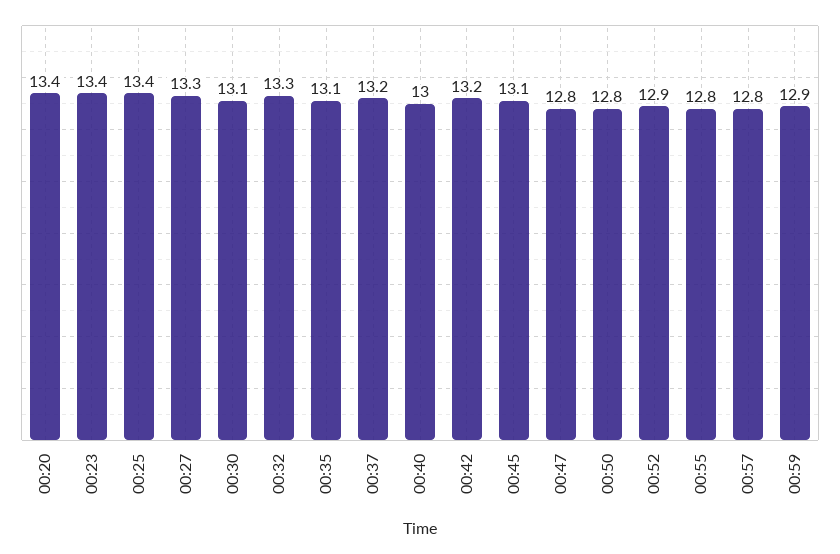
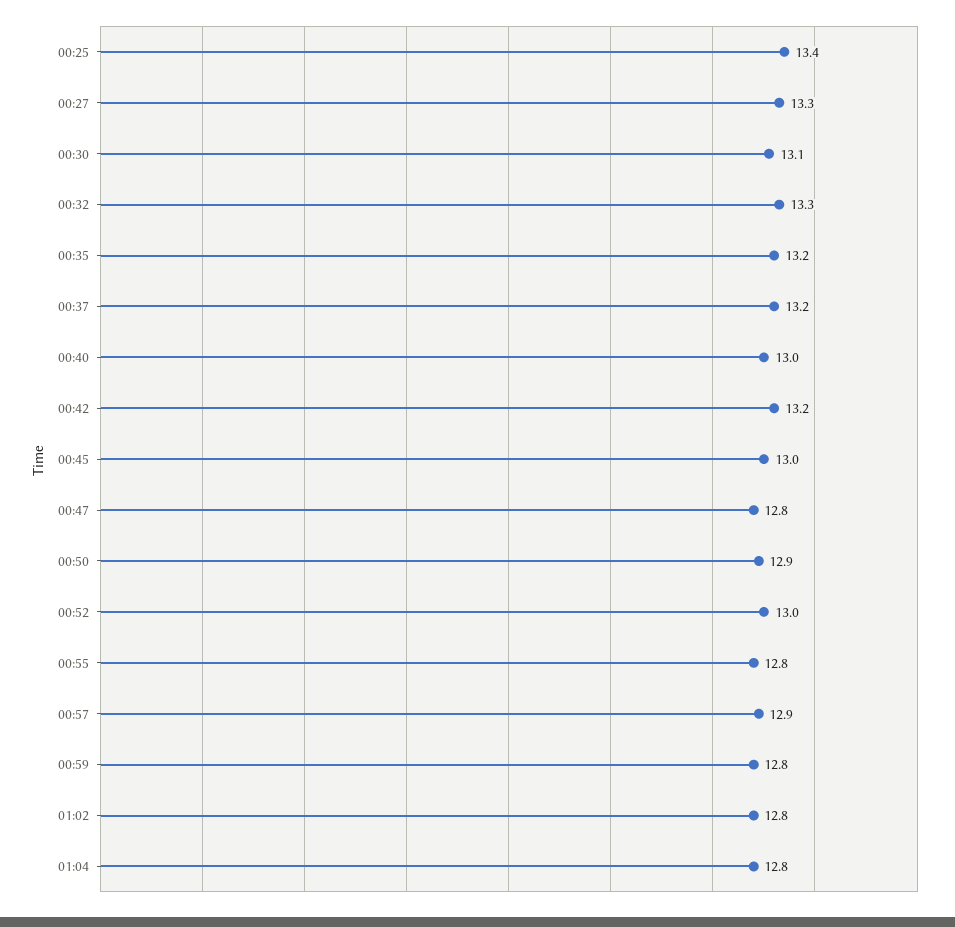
00:20: 13.4 -> none
00:23: 13.4 -> none
00:35: 13.1 -> 13.2
00:45: 13.1 -> 13
00:50: 12.8 -> 12.9
00:52: 12.9 -> 13
00:57: 12.8 -> 12.9
00:59: 12.9 -> 12.8
01:02: none -> 12.8
01:04: none -> 12.8

